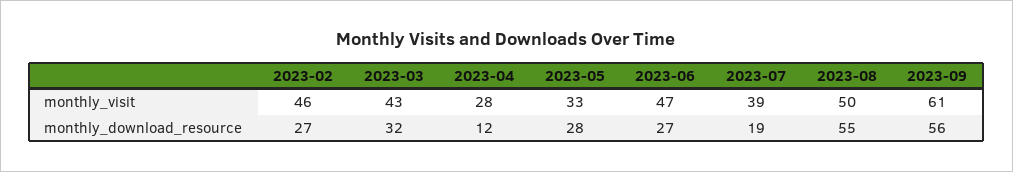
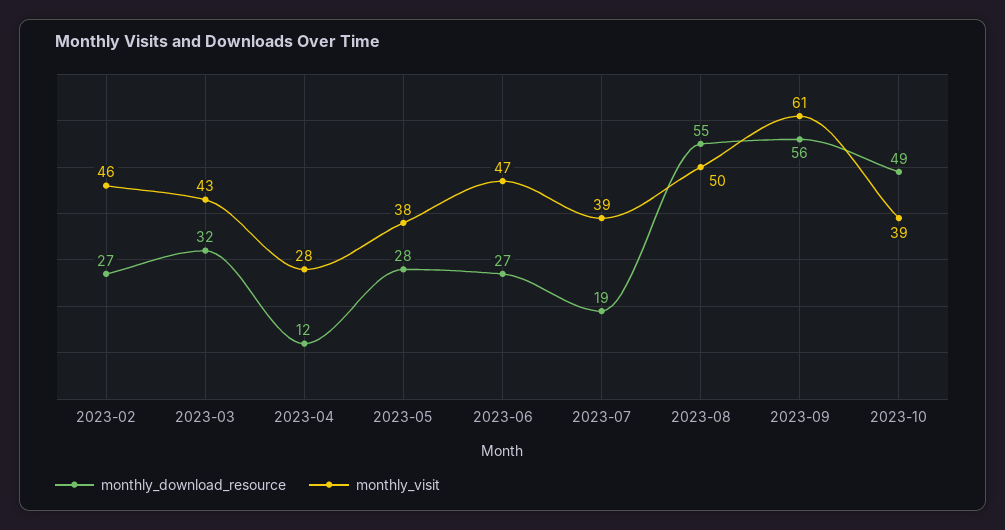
monthly_visit, 2023-05: 33 -> 38
monthly_download_resource, 2023-10: none -> 49
monthly_visit, 2023-10: none -> 39

